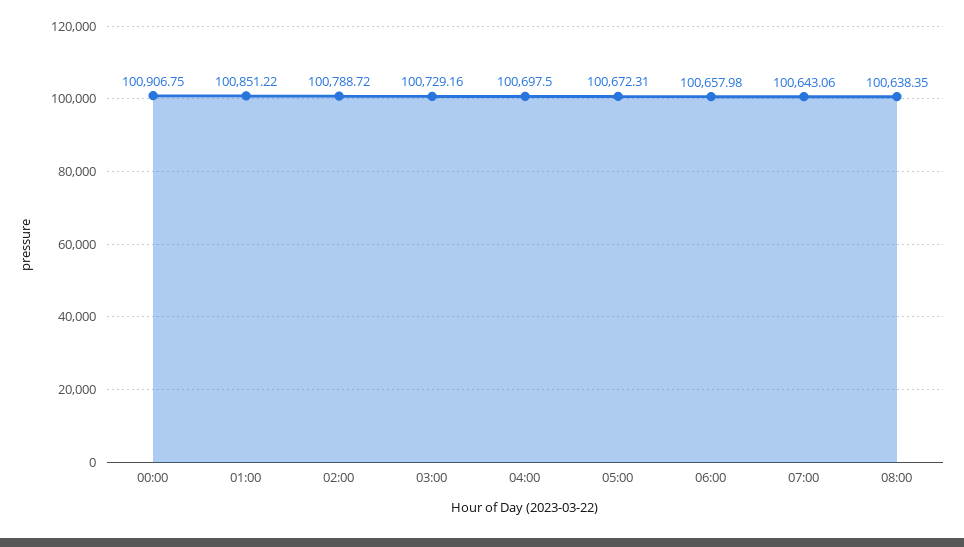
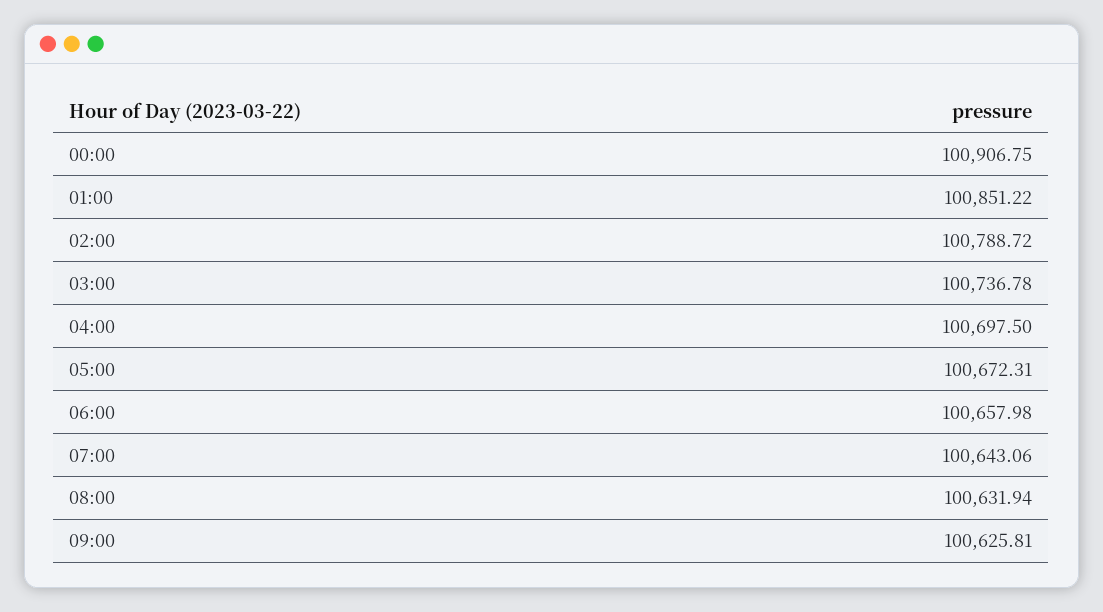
03:00: 100729.16 -> 100736.78
08:00: 100638.35 -> 100631.94
09:00: none -> 100625.81

